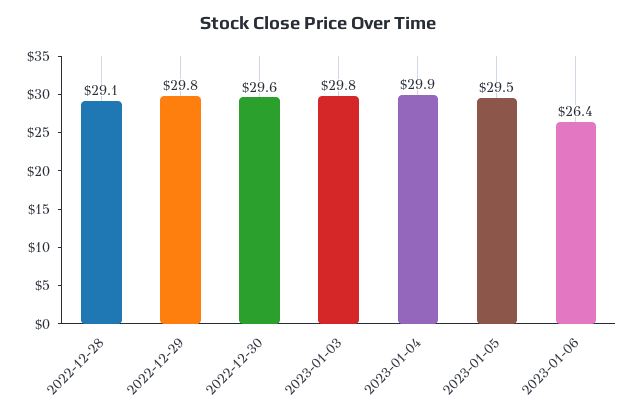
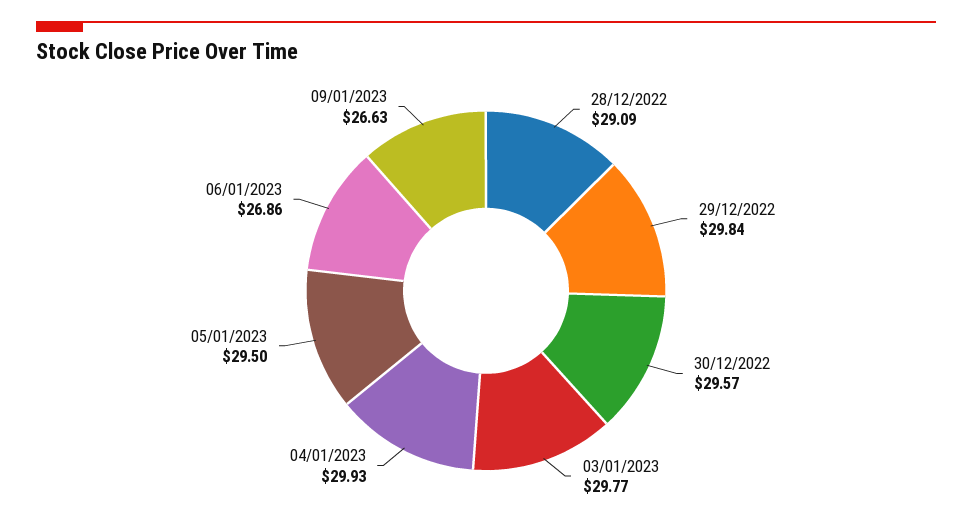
2023-01-06: 26.4 -> 26.86
09/01/2023: none -> 26.63

